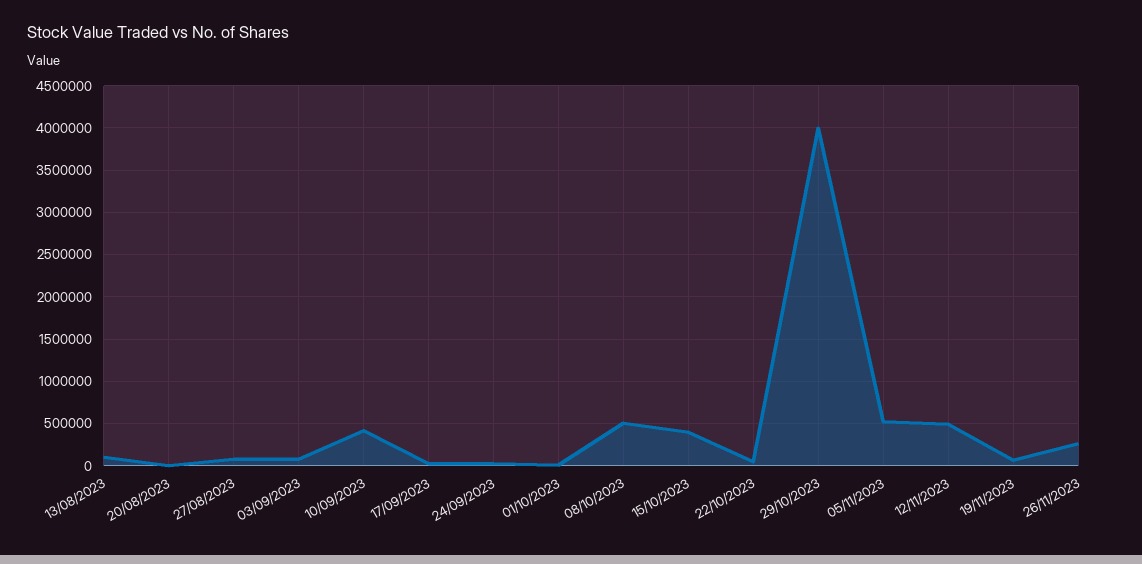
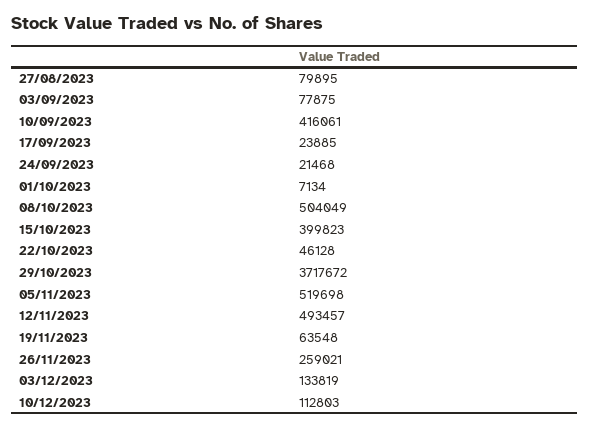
13/08/2023: 100000 -> none
20/08/2023: 0 -> none
29/10/2023: 4000000 -> 3717672
03/12/2023: none -> 133819
10/12/2023: none -> 112803

